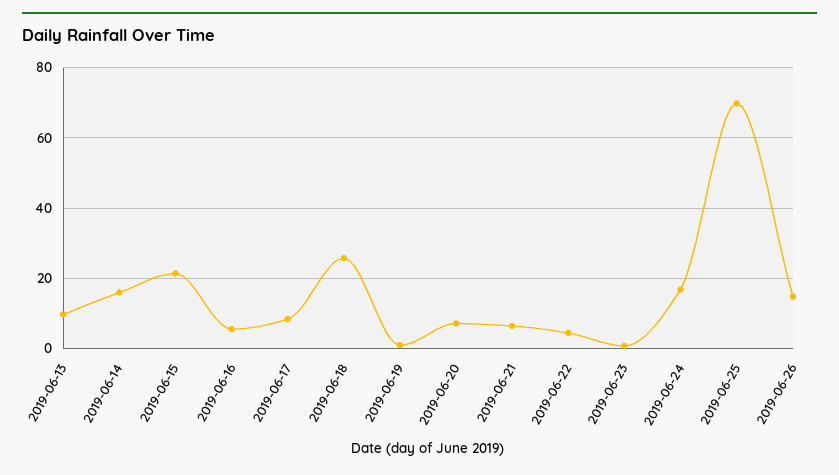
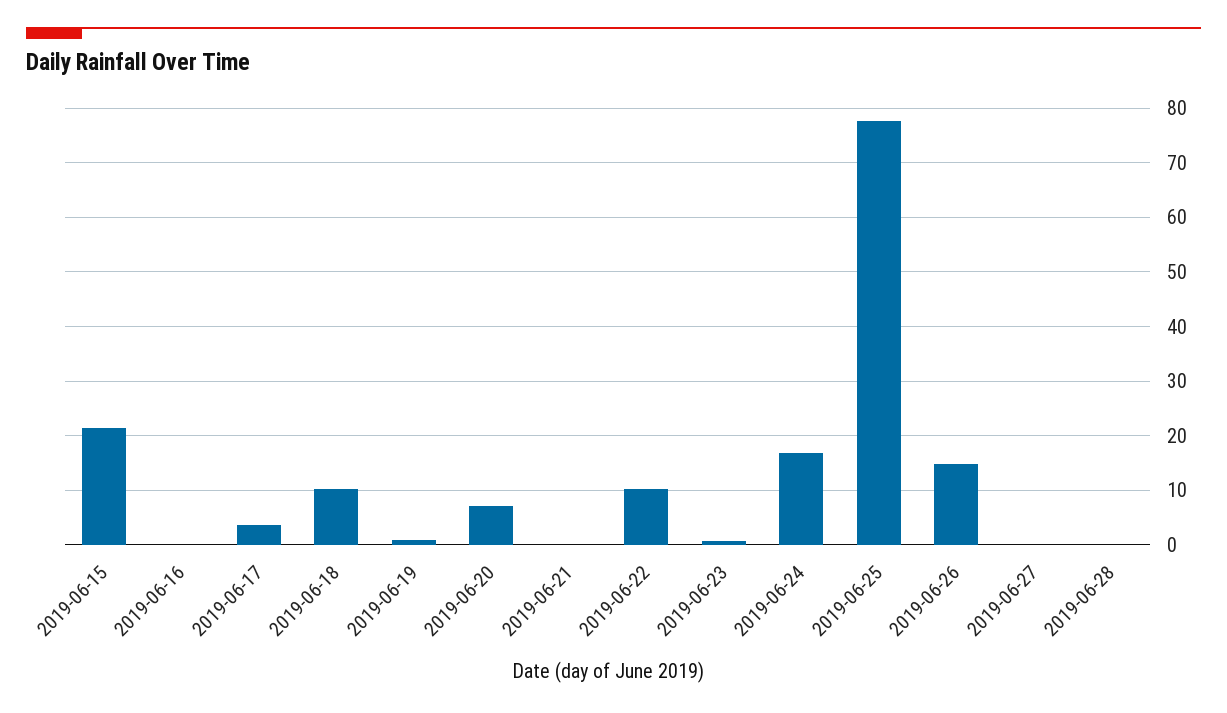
2019-06-13: 10 -> none
2019-06-14: 16 -> none
2019-06-16: 6 -> 0
2019-06-17: 8 -> 4
2019-06-18: 26 -> 10
2019-06-21: 6 -> 0
2019-06-22: 4 -> 10
2019-06-25: 70 -> 78
2019-06-27: none -> 0
2019-06-28: none -> 0

